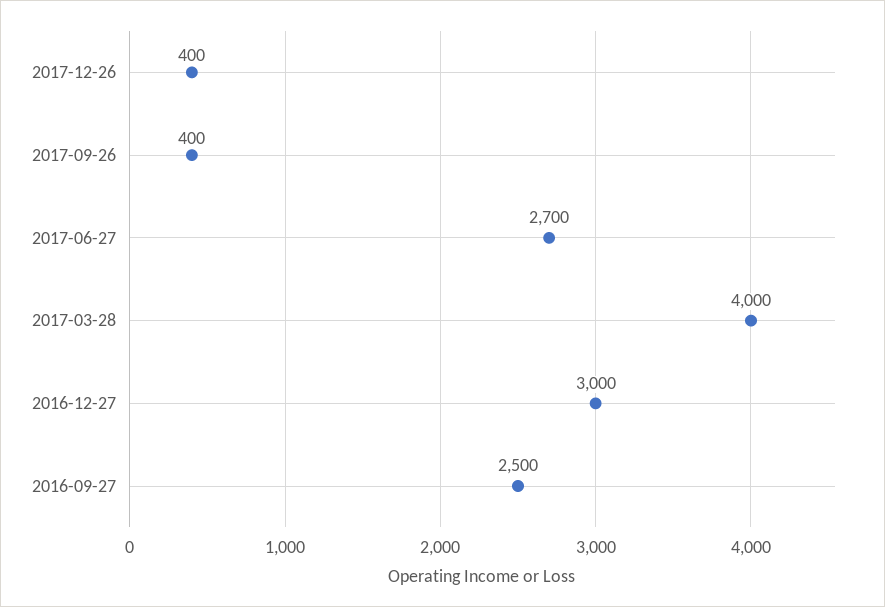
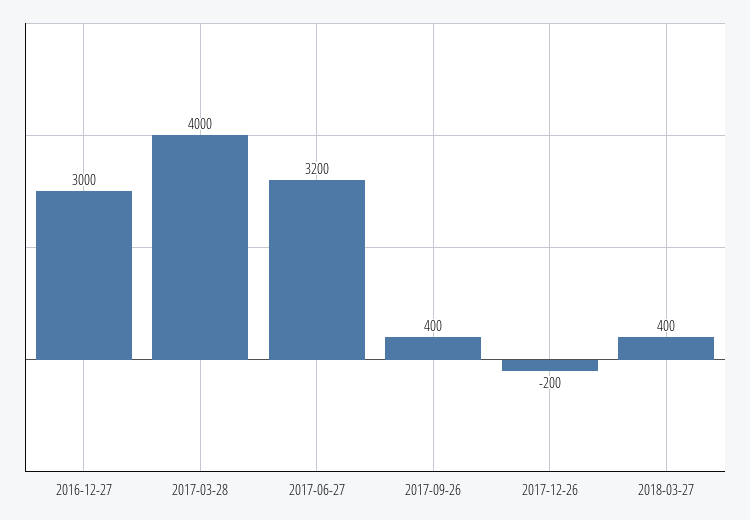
2017-12-26: 400 -> -200
2017-06-27: 2700 -> 3200
2016-09-27: 2500 -> none
2018-03-27: none -> 400

